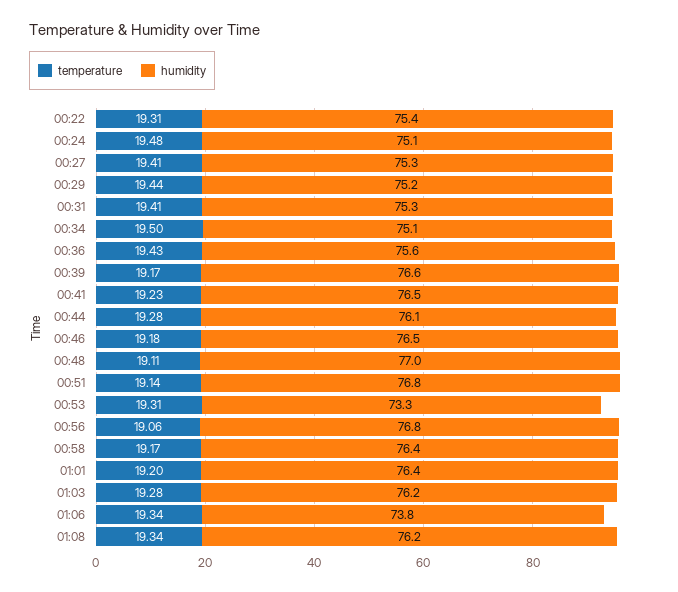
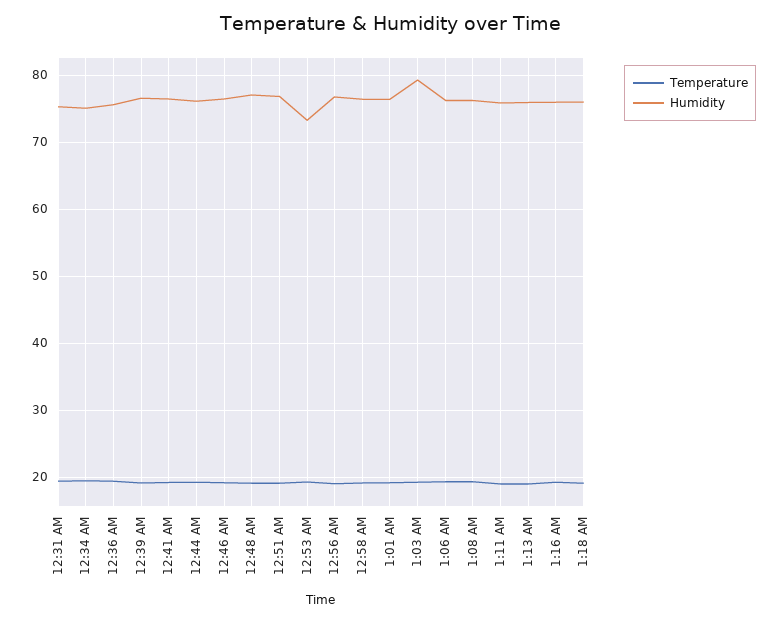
temperature, 00:22: 19.31 -> none
humidity, 00:22: 75.4 -> none
temperature, 00:24: 19.48 -> none
humidity, 00:24: 75.1 -> none
temperature, 00:27: 19.41 -> none
humidity, 00:27: 75.3 -> none
temperature, 00:29: 19.44 -> none
humidity, 00:29: 75.2 -> none
humidity, 01:03: 76.2 -> 79
humidity, 01:06: 73.8 -> 76
temperature, 1:11 AM: none -> 19
humidity, 1:11 AM: none -> 76
temperature, 1:13 AM: none -> 19
humidity, 1:13 AM: none -> 76
temperature, 1:16 AM: none -> 19
humidity, 1:16 AM: none -> 76
temperature, 1:18 AM: none -> 19
humidity, 1:18 AM: none -> 76

